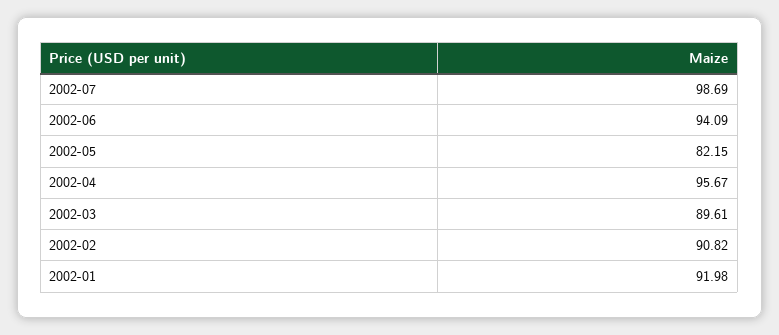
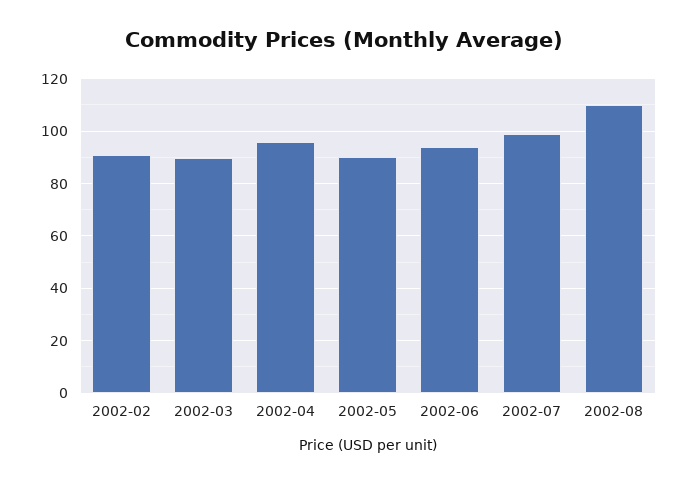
2002-05: 82.15 -> 90
2002-01: 91.98 -> none
2002-08: none -> 110

